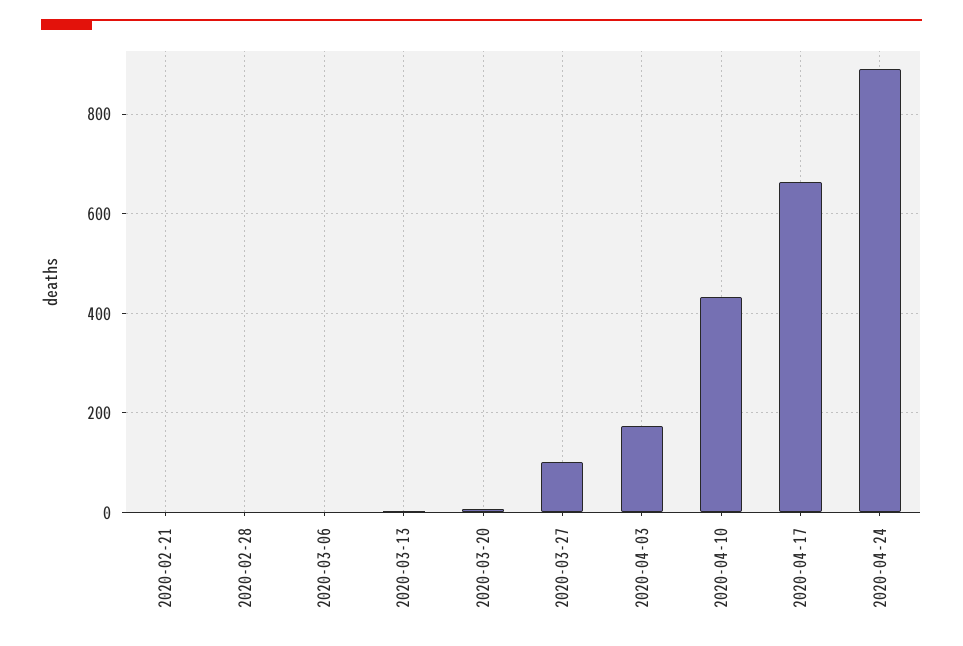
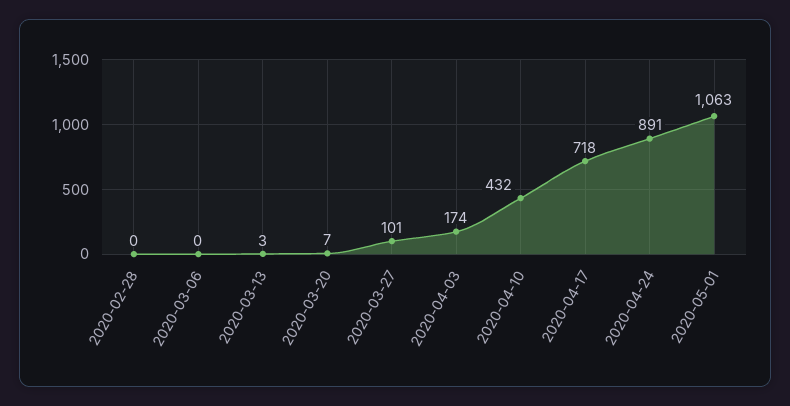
2020-02-21: 0 -> none
2020-04-17: 660 -> 718
2020-05-01: none -> 1063

